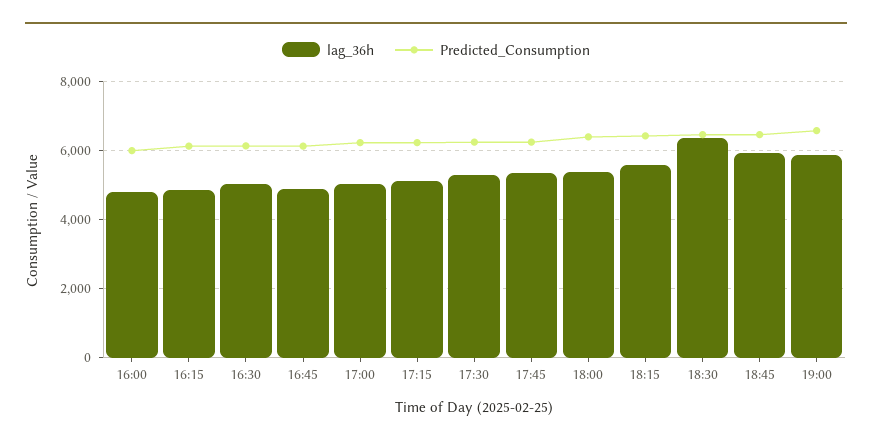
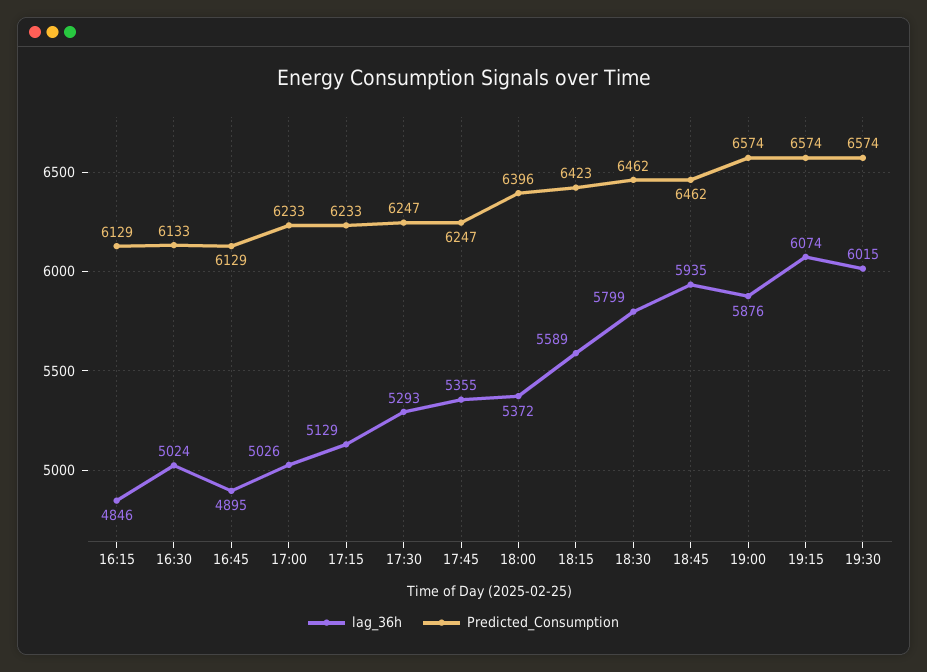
lag_36h, 16:00: 4800 -> none
Predicted_Consumption, 16:00: 6000 -> none
lag_36h, 18:30: 6400 -> 5799
lag_36h, 19:15: none -> 6074
Predicted_Consumption, 19:15: none -> 6574
lag_36h, 19:30: none -> 6015
Predicted_Consumption, 19:30: none -> 6574

